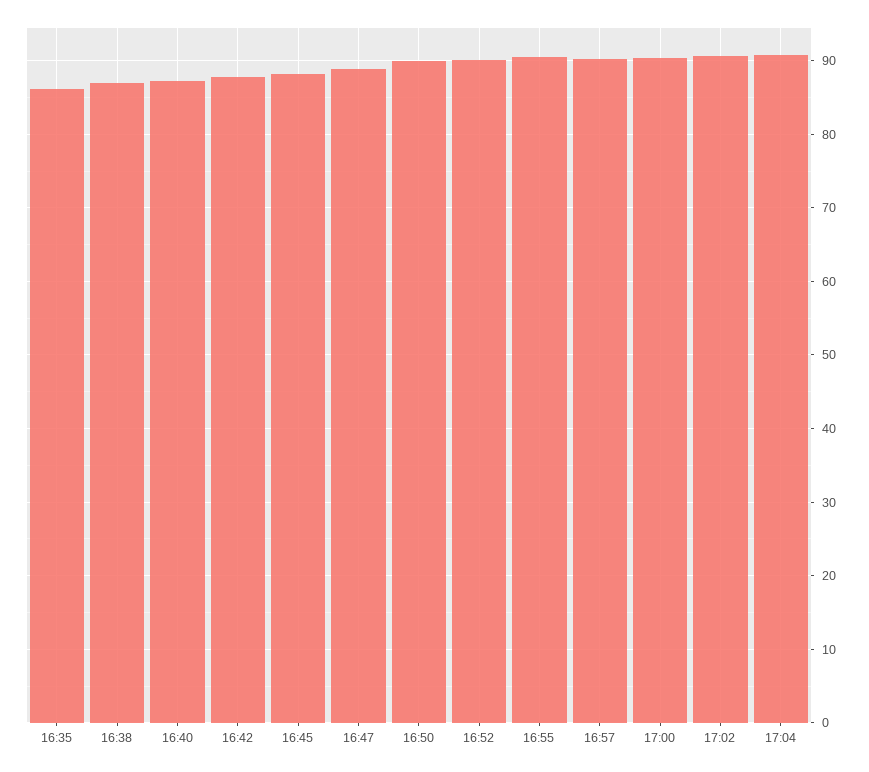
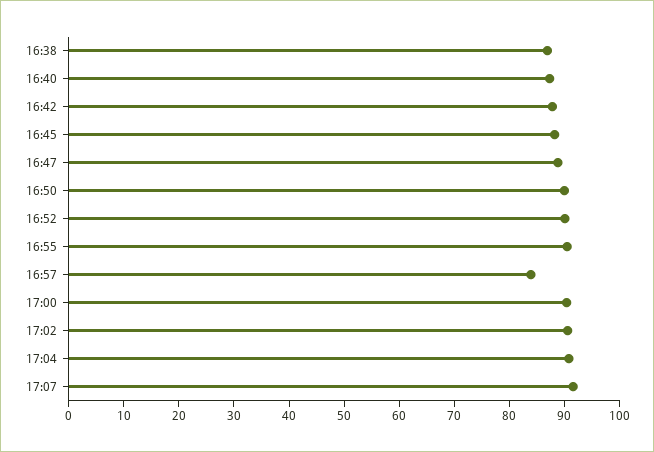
16:35: 86 -> none
16:57: 90 -> 84
17:07: none -> 92

